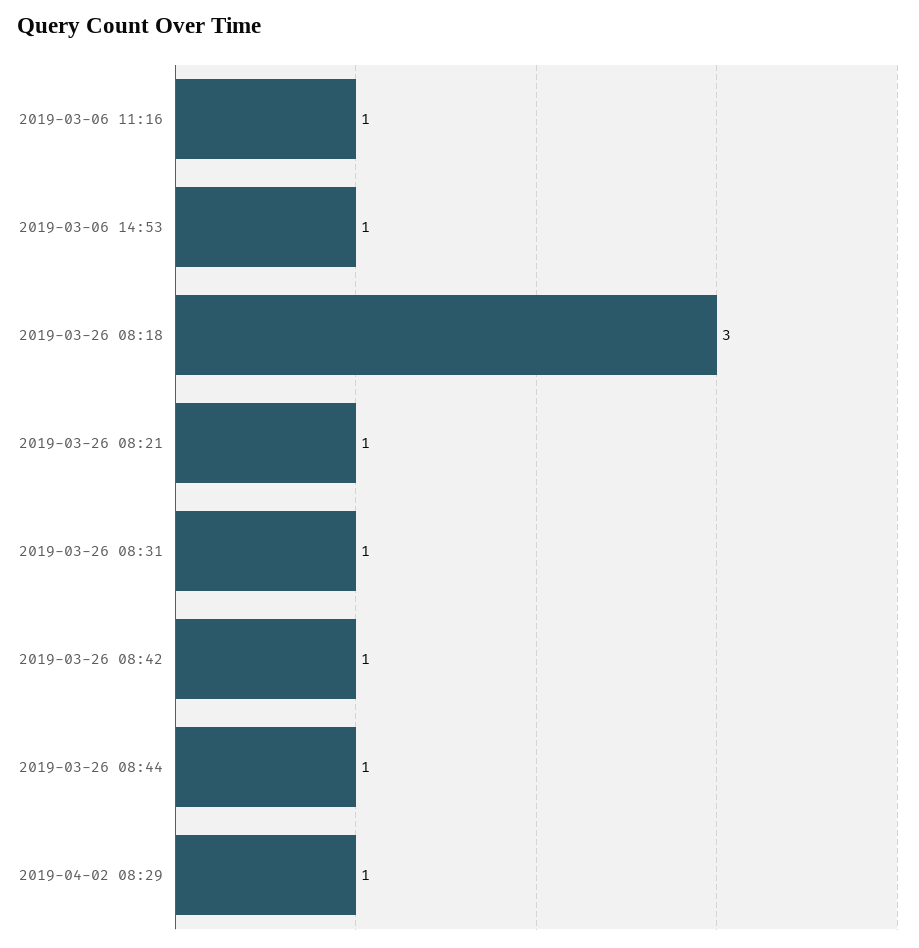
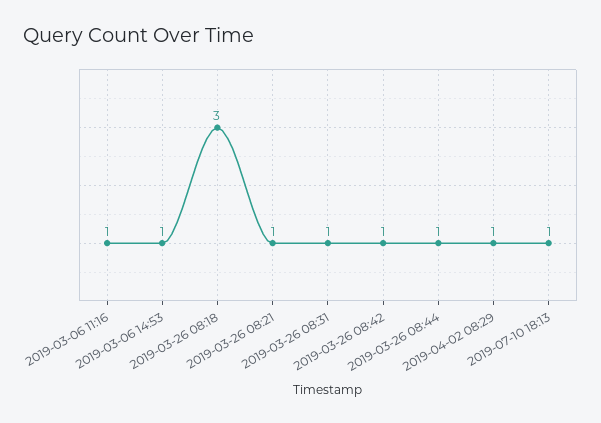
2019-07-10 18:13: none -> 1

